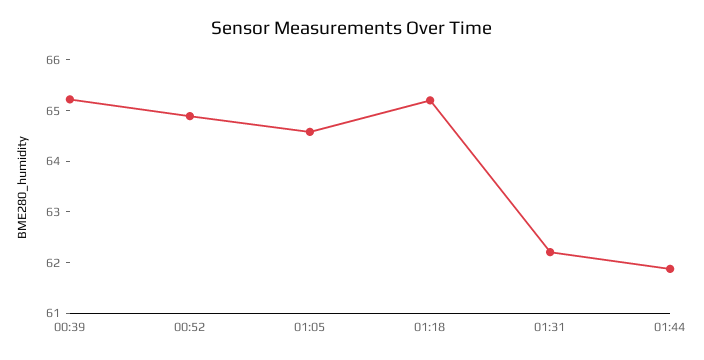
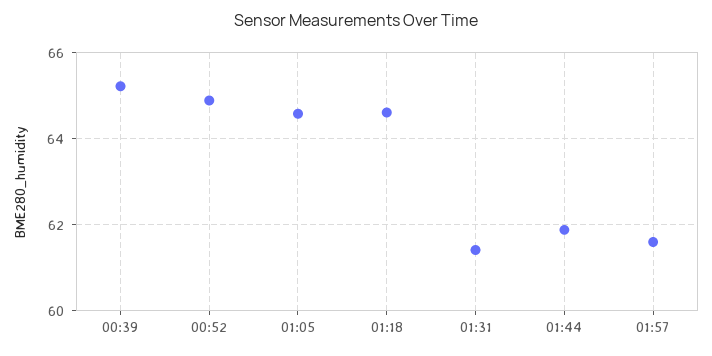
01:18: 65.2 -> 64.6
01:31: 62.2 -> 61.4
01:57: none -> 61.6

